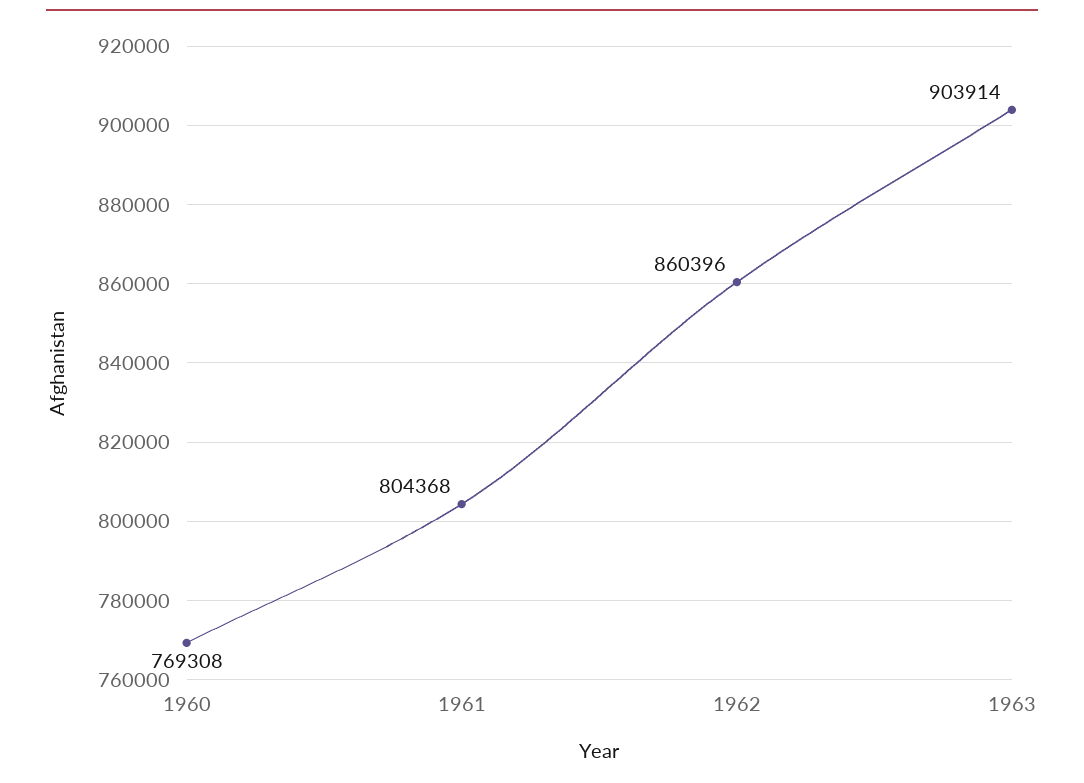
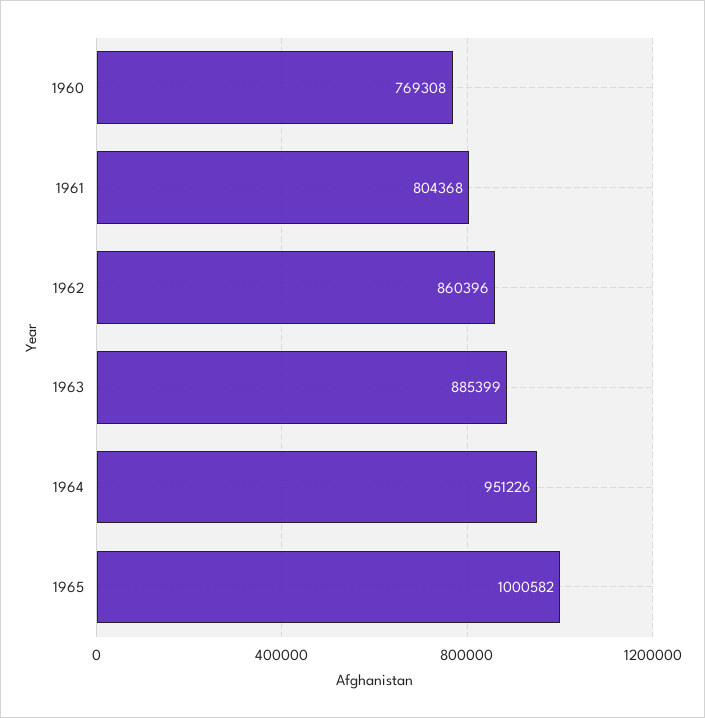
1963: 903914 -> 885399
1964: none -> 951226
1965: none -> 1000582

